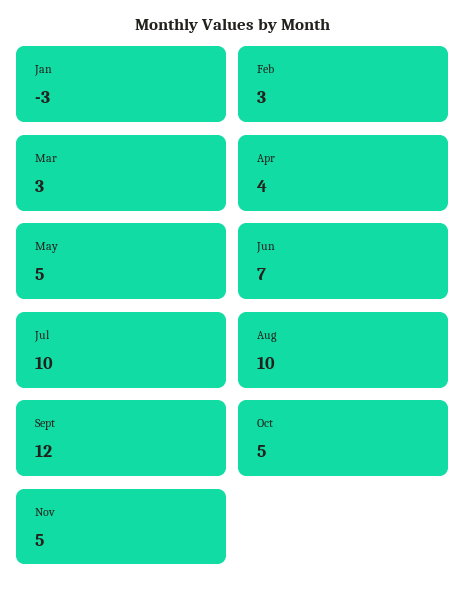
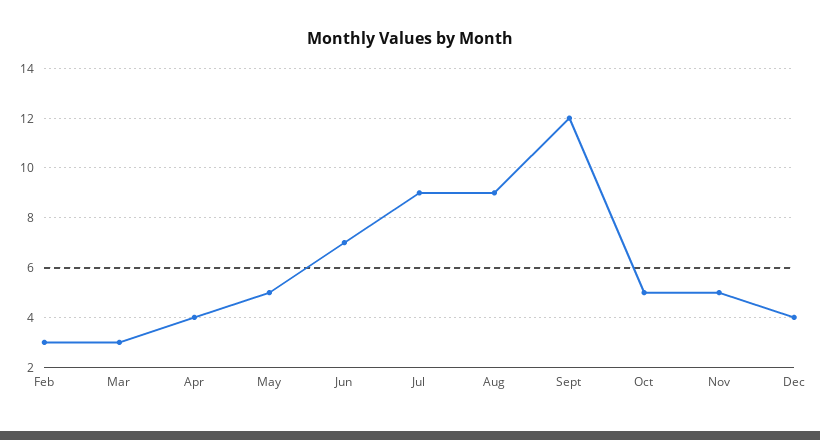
Jan: -3 -> none
Jul: 10 -> 9
Aug: 10 -> 9
Dec: none -> 4

